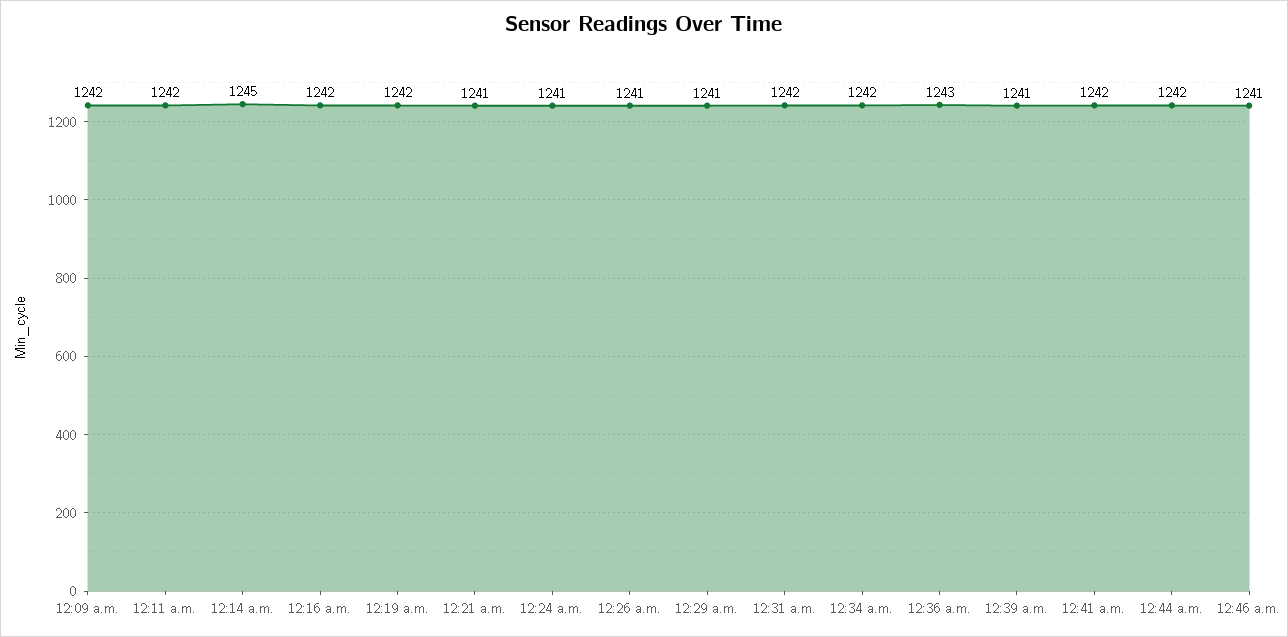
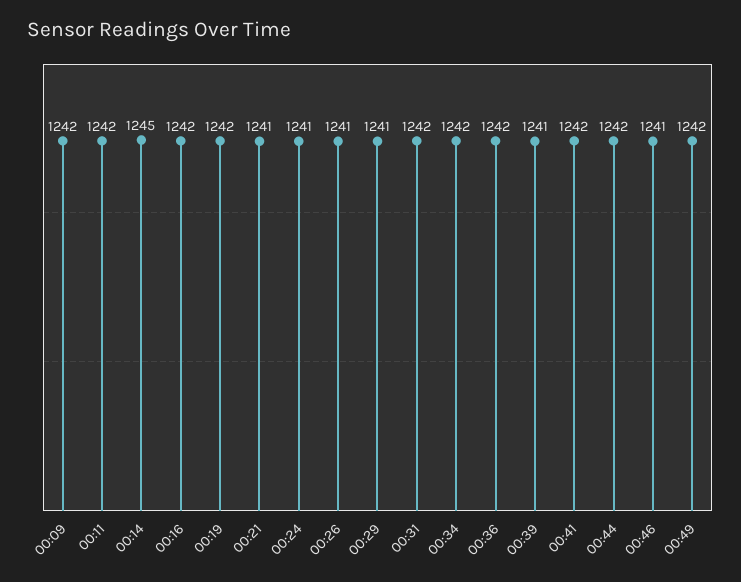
12:36 a.m.: 1243 -> 1242
00:49: none -> 1242

